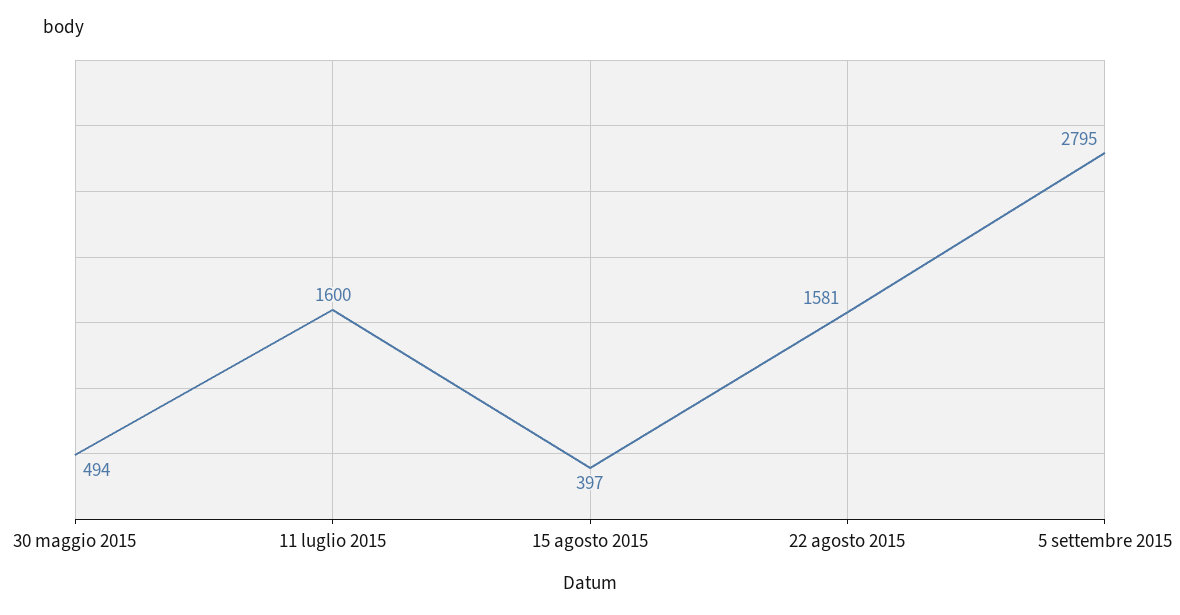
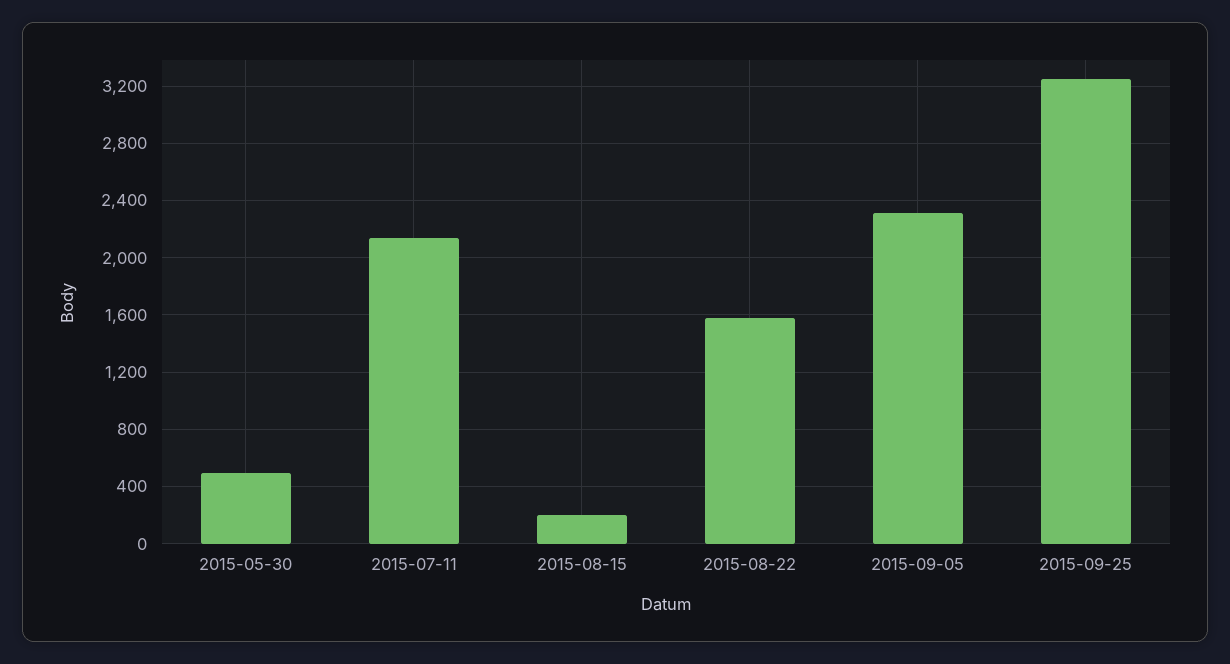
11 luglio 2015: 1600 -> 2150
15 agosto 2015: 397 -> 200
5 settembre 2015: 2795 -> 2300
2015-09-25: none -> 3250

